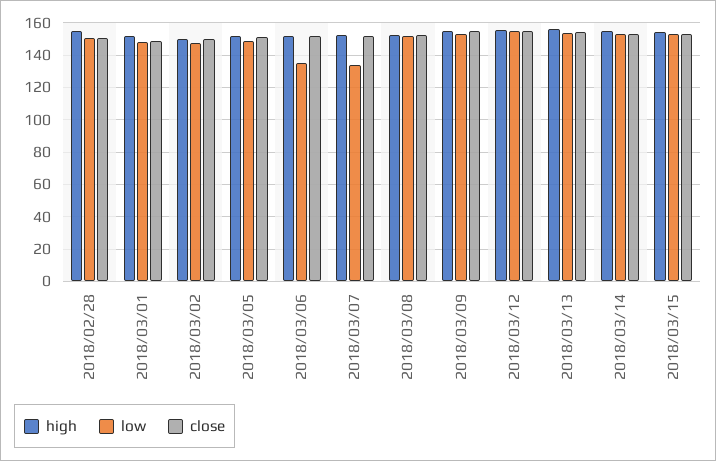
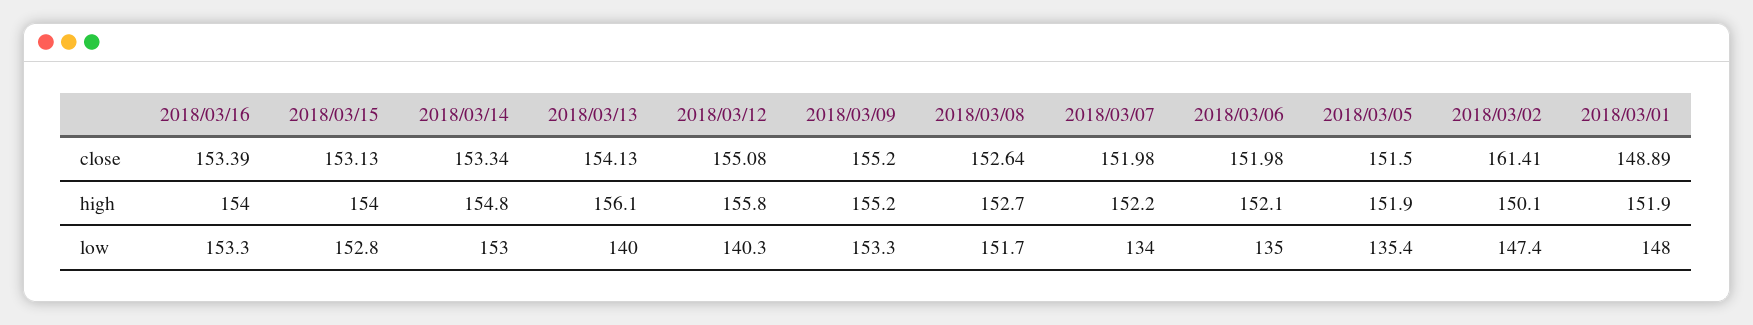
high, 2018/02/28: 155 -> none
low, 2018/02/28: 150 -> none
close, 2018/02/28: 150 -> none
close, 2018/03/02: 150 -> 161.41
low, 2018/03/05: 150 -> 135.4
low, 2018/03/12: 155 -> 140.3
low, 2018/03/13: 155 -> 140
close, 2018/03/16: none -> 153.39
high, 2018/03/16: none -> 154
low, 2018/03/16: none -> 153.3

